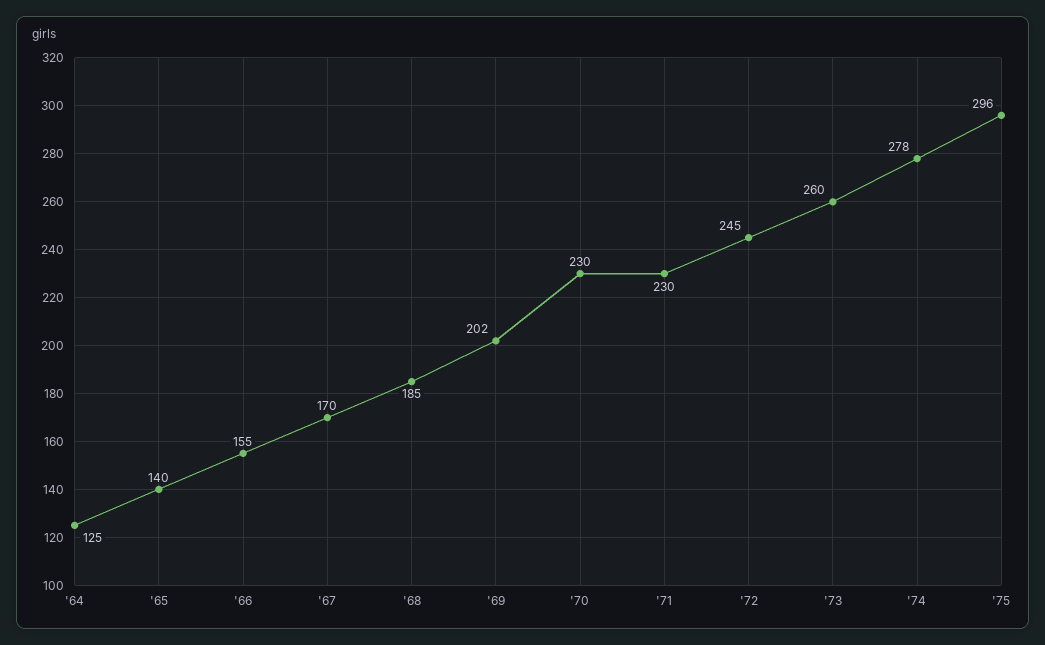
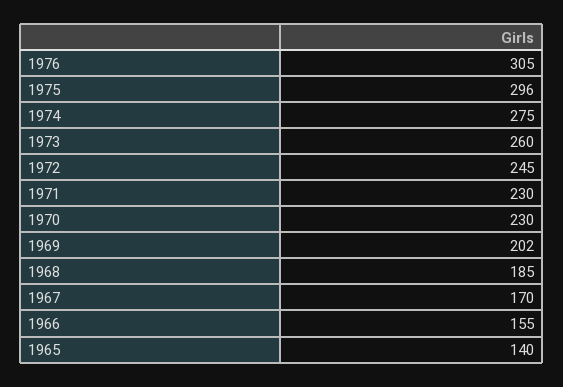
'64: 125 -> none
'74: 278 -> 275
1976: none -> 305

